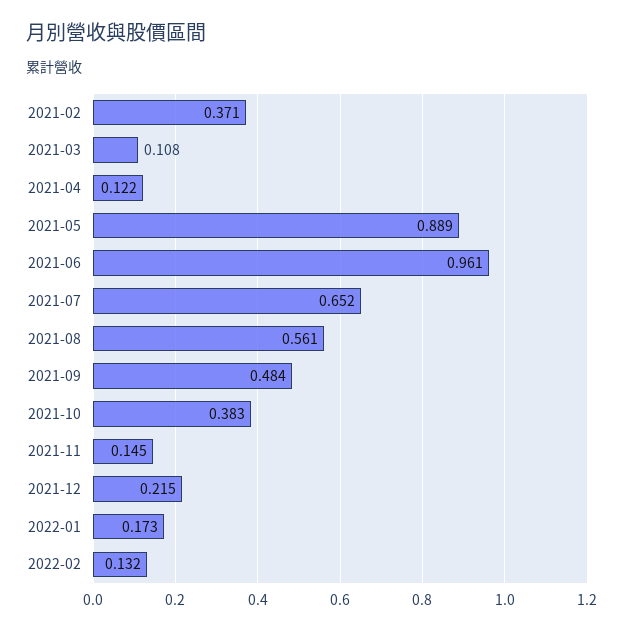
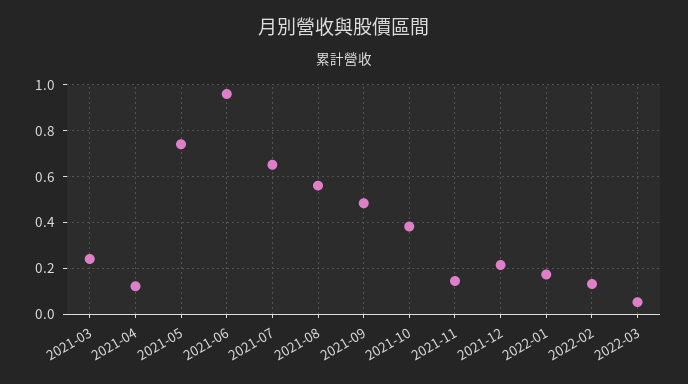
2021-02: 0.371 -> none
2021-03: 0.108 -> 0.25
2021-05: 0.889 -> 0.75
2022-03: none -> 0.05

